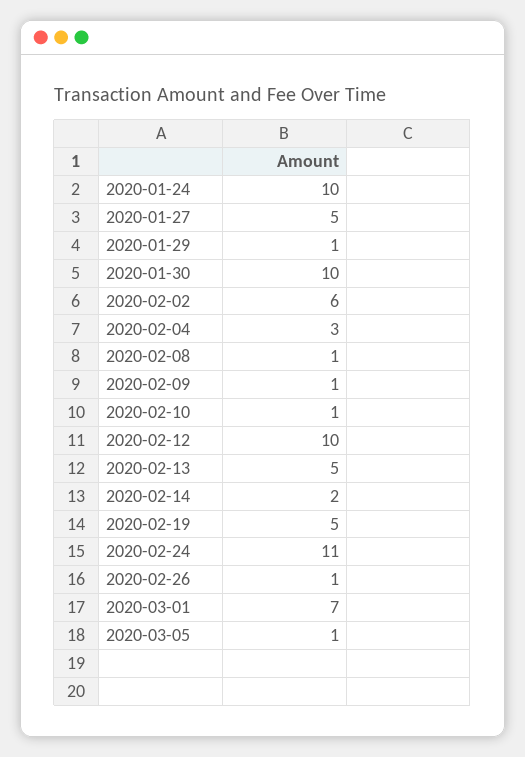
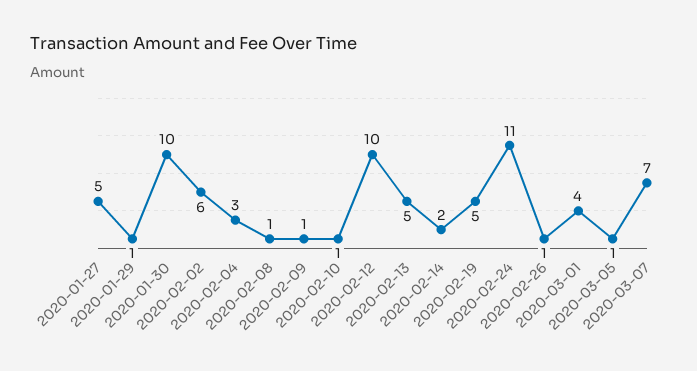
2020-01-24: 10 -> none
2020-03-01: 7 -> 4
2020-03-07: none -> 7

